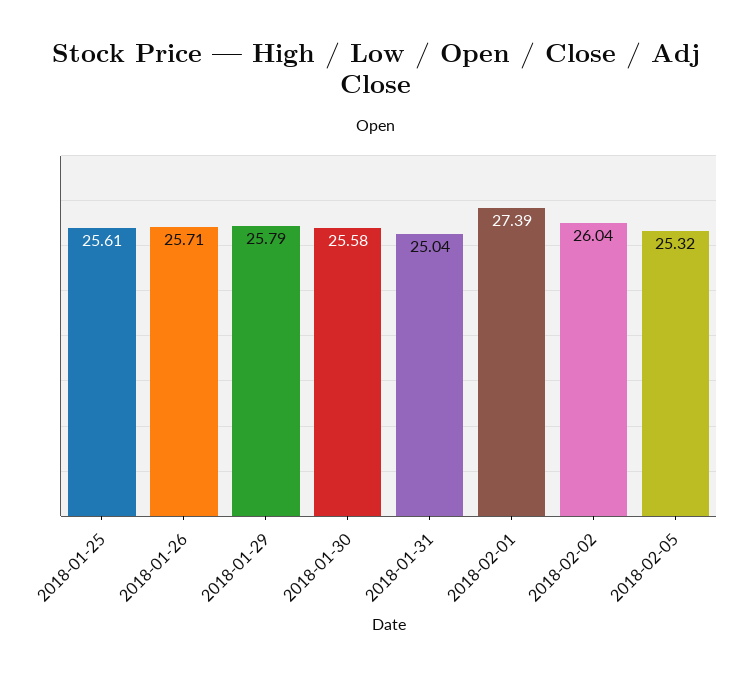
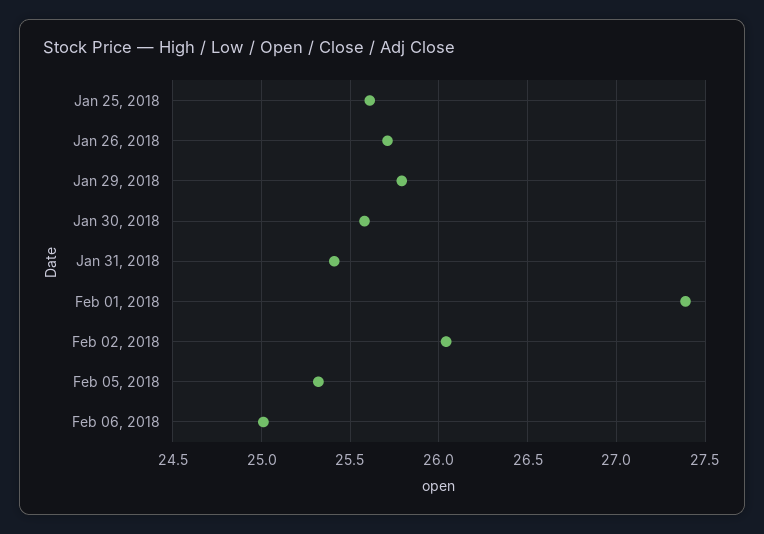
2018-01-31: 25.04 -> 25.4
Feb 06, 2018: none -> 25

